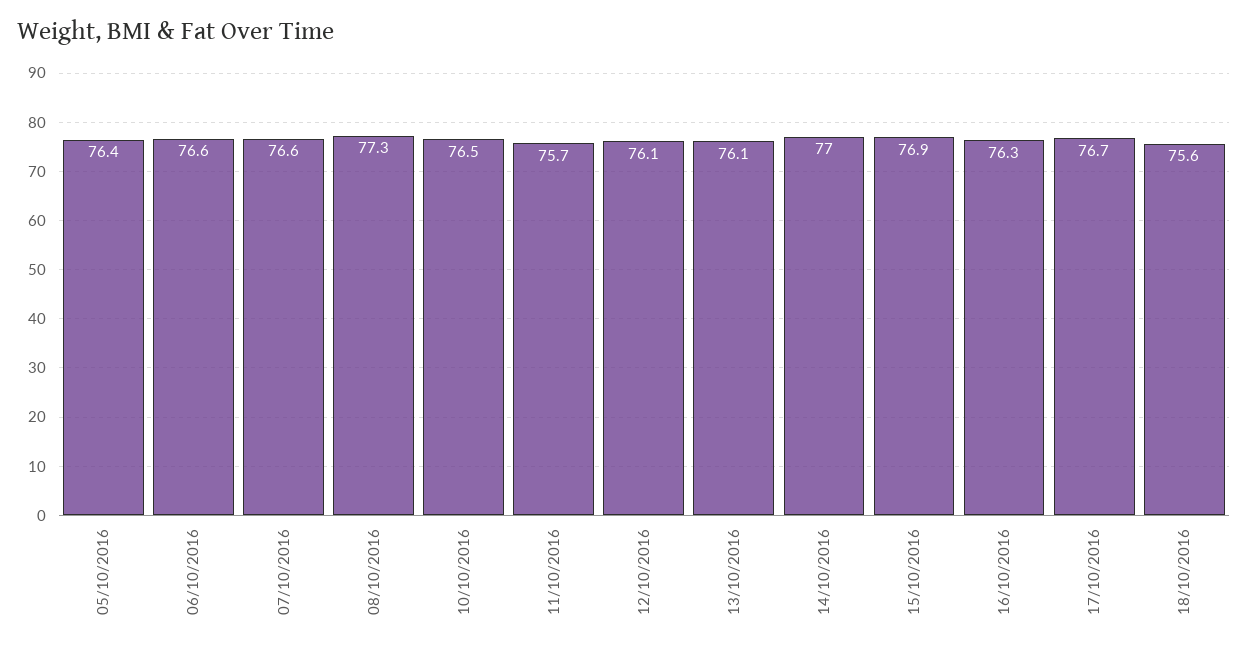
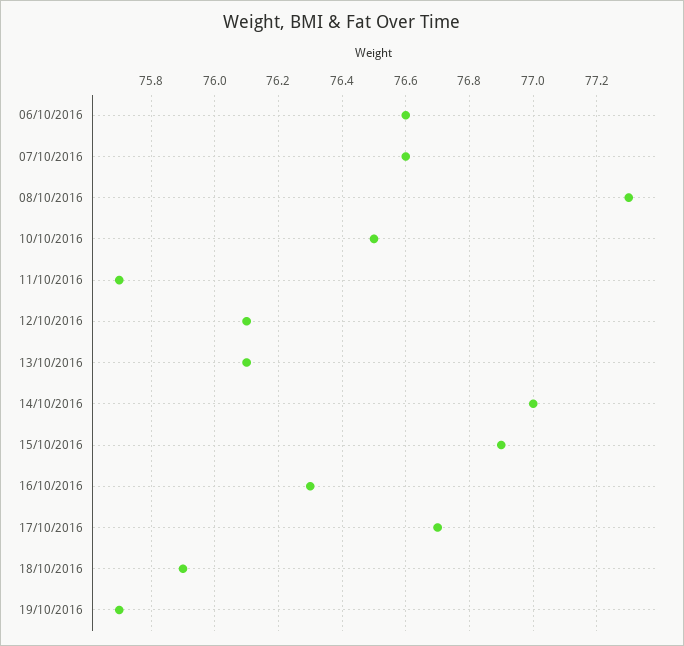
05/10/2016: 76.4 -> none
18/10/2016: 75.6 -> 75.9
19/10/2016: none -> 75.7

